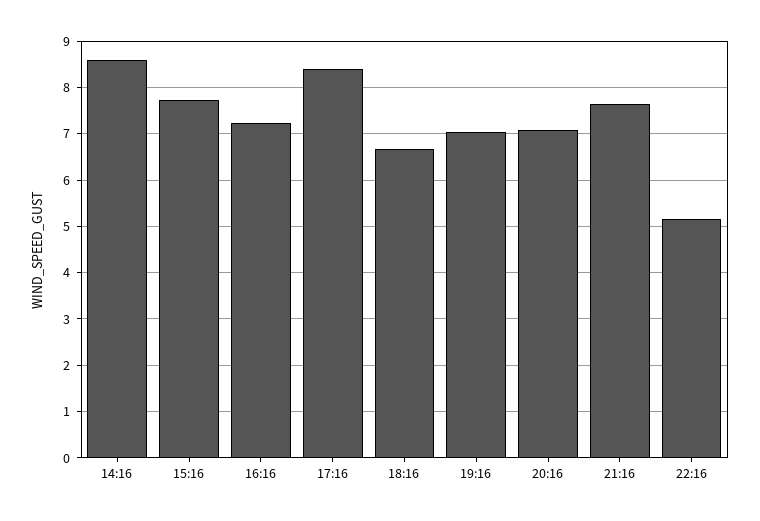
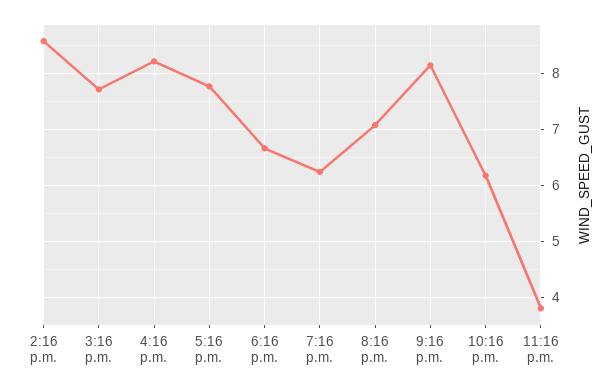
16:16: 7.2 -> 8.2
17:16: 8.4 -> 7.8
19:16: 7 -> 6.2
21:16: 7.6 -> 8.2
22:16: 5.2 -> 6.2
11:16 p.m.: none -> 3.8

